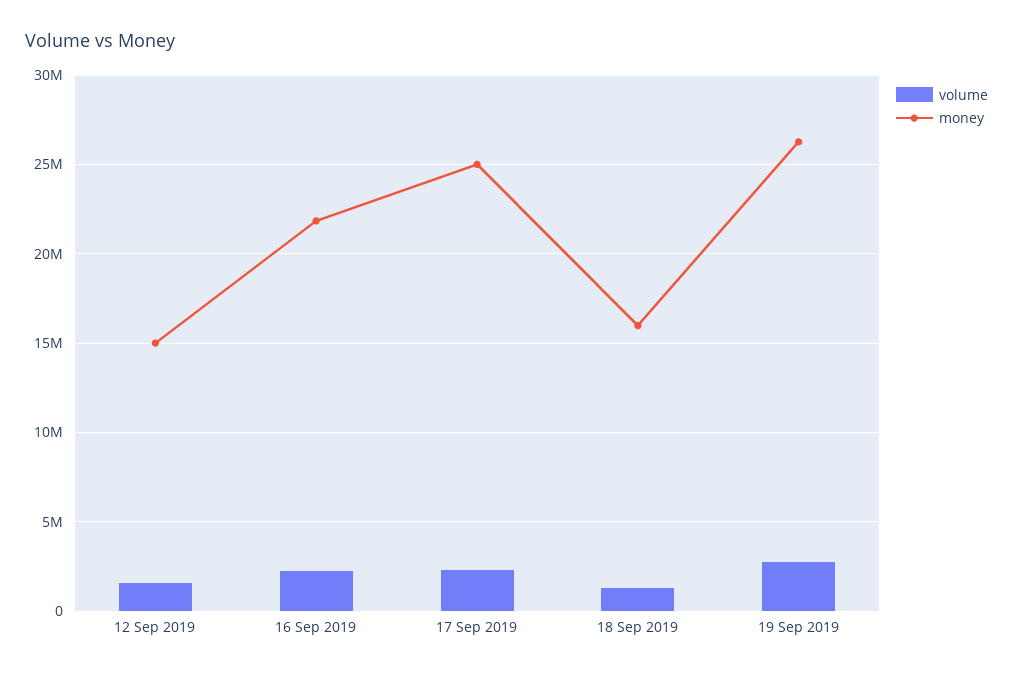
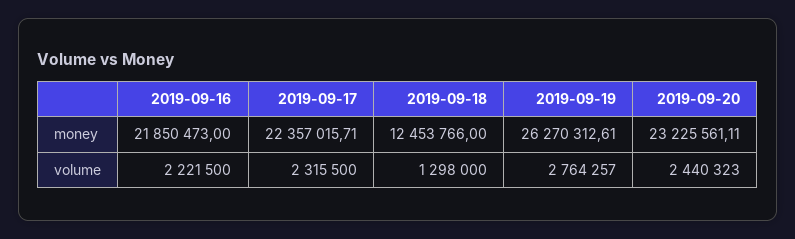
volume, 12 Sep 2019: 1500000 -> none
money, 12 Sep 2019: 15000000 -> none
money, 17 Sep 2019: 25000000 -> 22357015.71
money, 18 Sep 2019: 16000000 -> 12453766
money, 2019-09-20: none -> 23225561.11
volume, 2019-09-20: none -> 2440323

